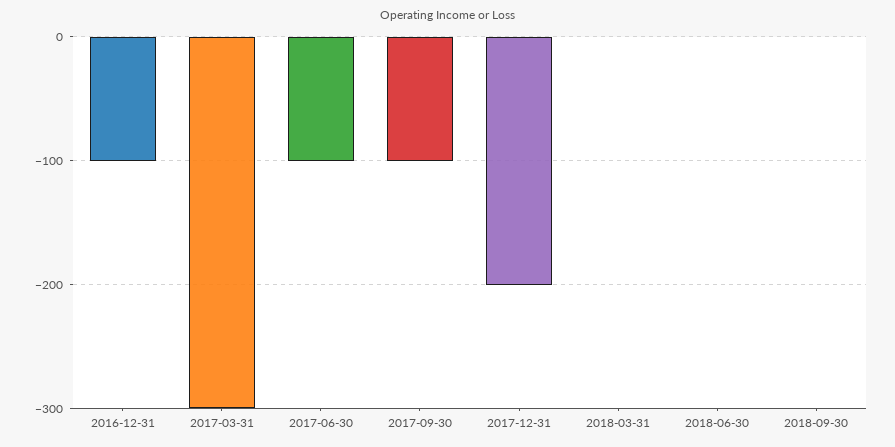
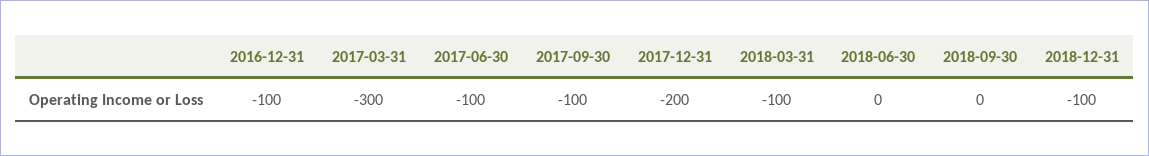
2018-03-31: 0 -> -100
2018-12-31: none -> -100

